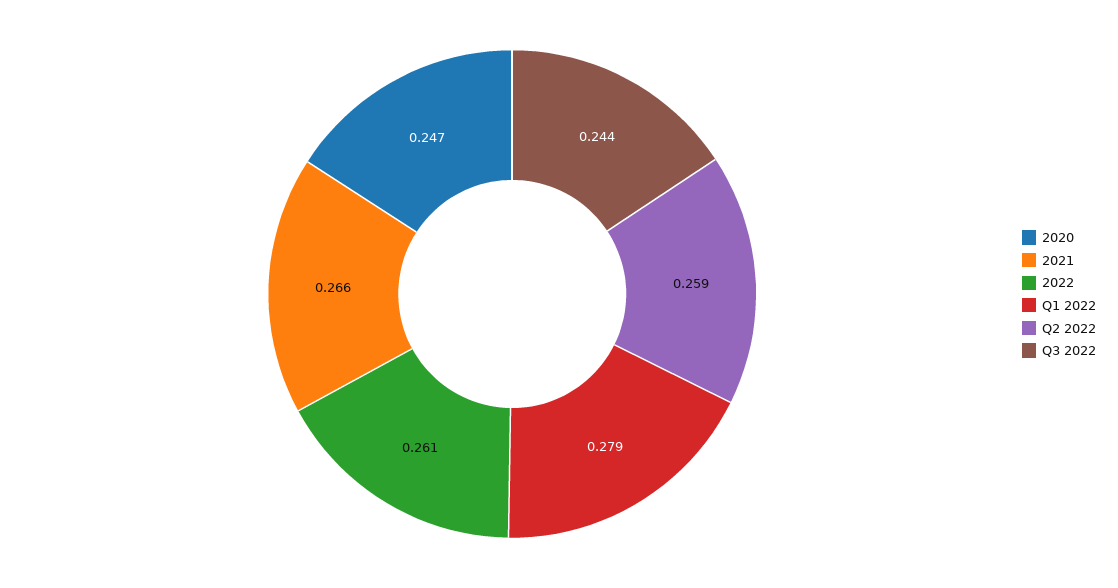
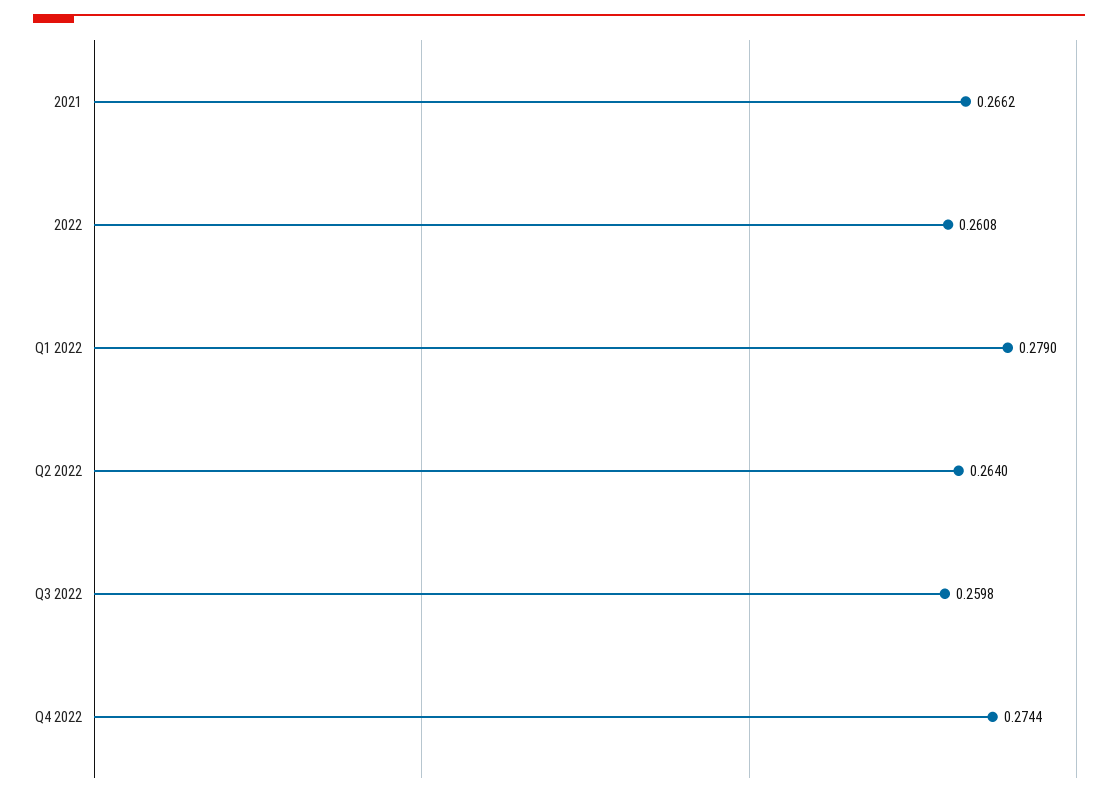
2020: 0.247 -> none
Q2 2022: 0.259 -> 0.264
Q3 2022: 0.244 -> 0.2598
Q4 2022: none -> 0.2744

